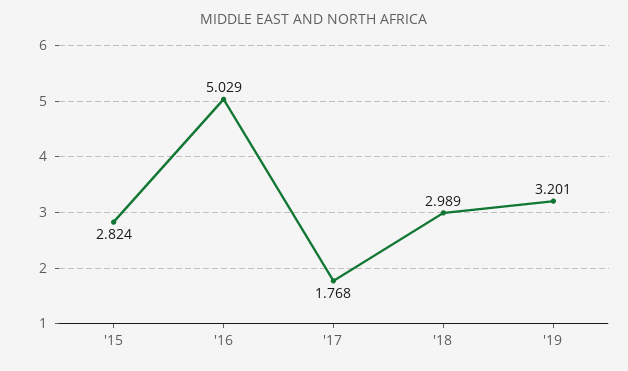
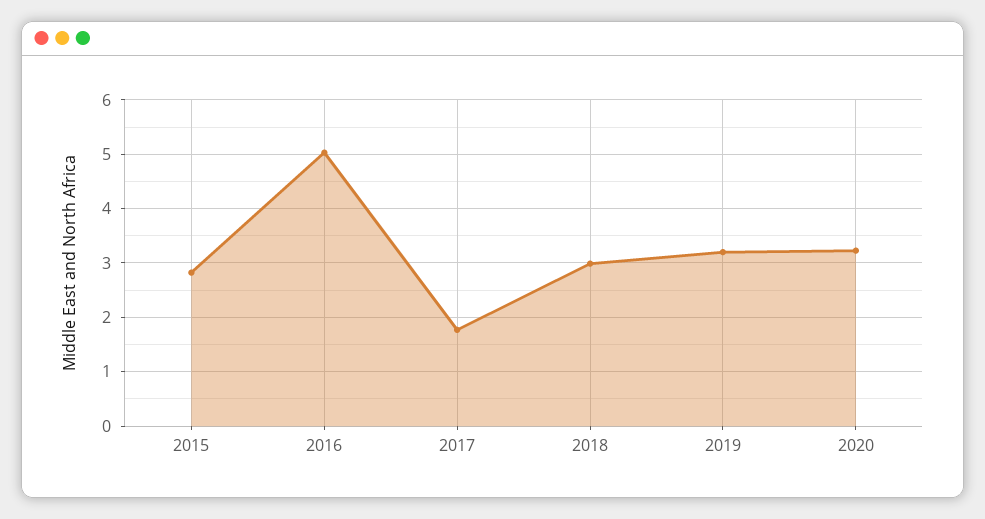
2020: none -> 3.2

